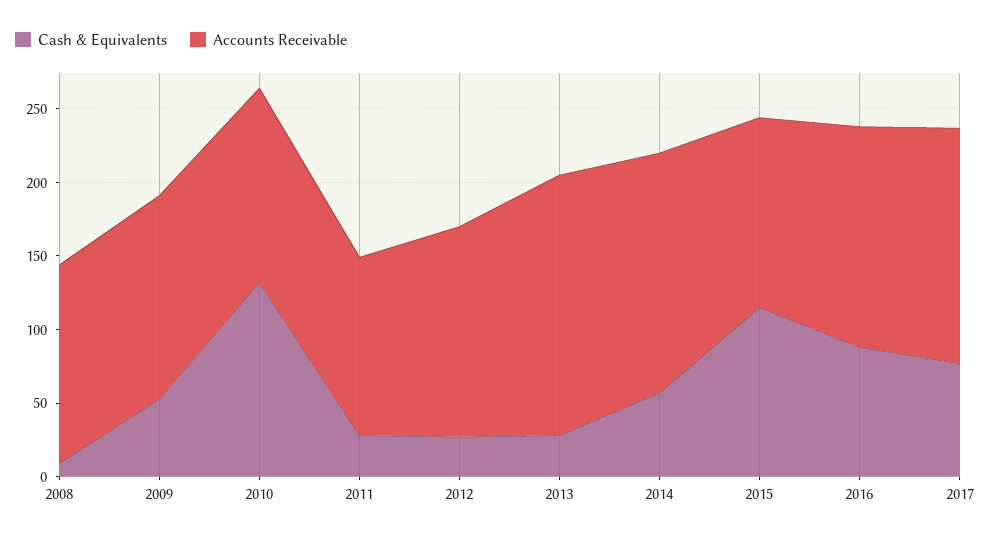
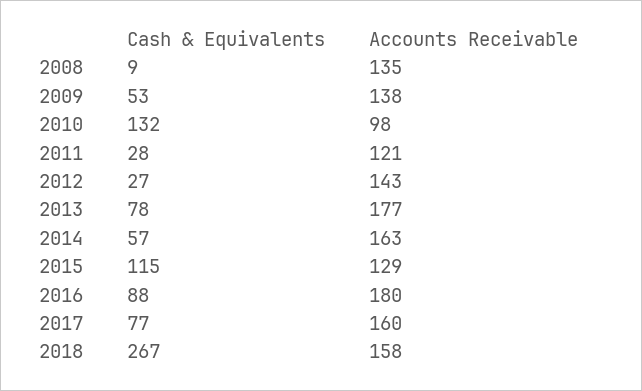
Accounts Receivable, 2010: 130 -> 98
Cash & Equivalents, 2013: 30 -> 78
Accounts Receivable, 2016: 150 -> 180
Cash & Equivalents, 2018: none -> 267
Accounts Receivable, 2018: none -> 158

